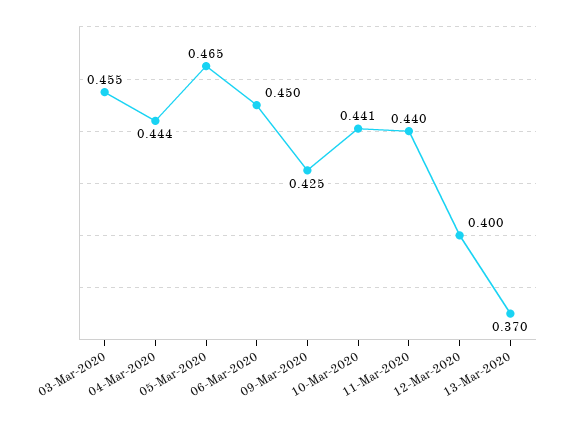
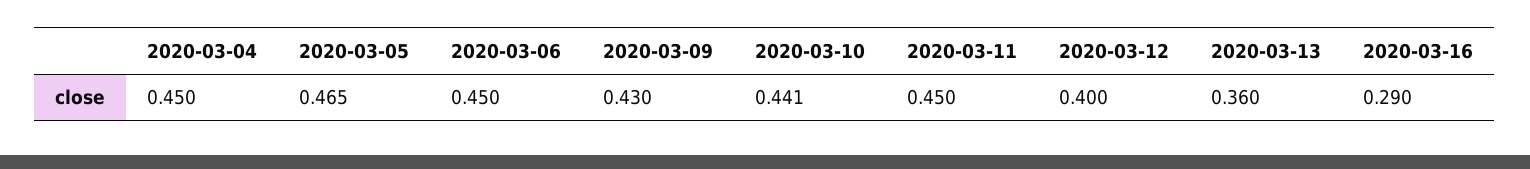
03-Mar-2020: 0.455 -> none
04-Mar-2020: 0.444 -> 0.45
09-Mar-2020: 0.425 -> 0.43
11-Mar-2020: 0.44 -> 0.45
13-Mar-2020: 0.37 -> 0.36
2020-03-16: none -> 0.29

